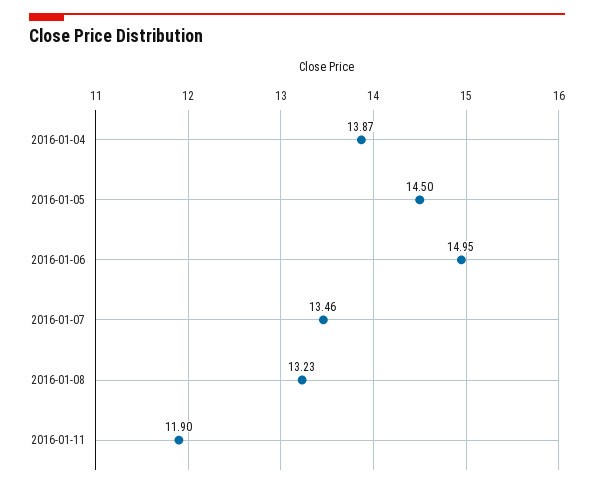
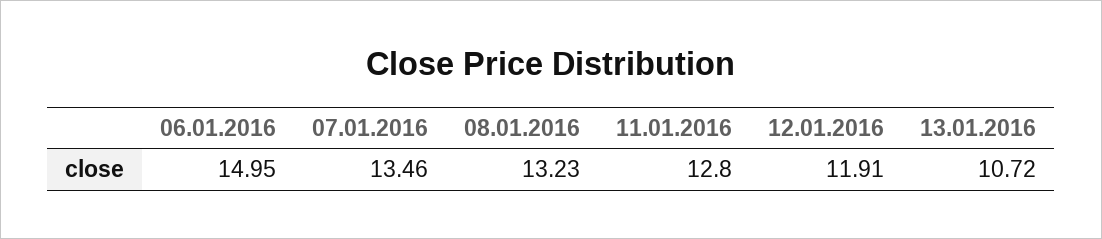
2016-01-04: 13.87 -> none
2016-01-05: 14.5 -> none
2016-01-11: 11.9 -> 12.8
12.01.2016: none -> 11.91
13.01.2016: none -> 10.72

